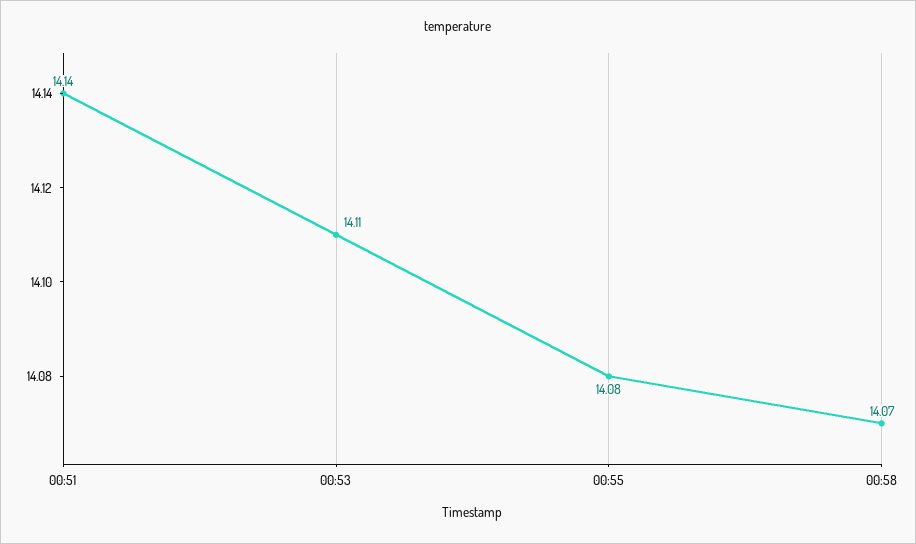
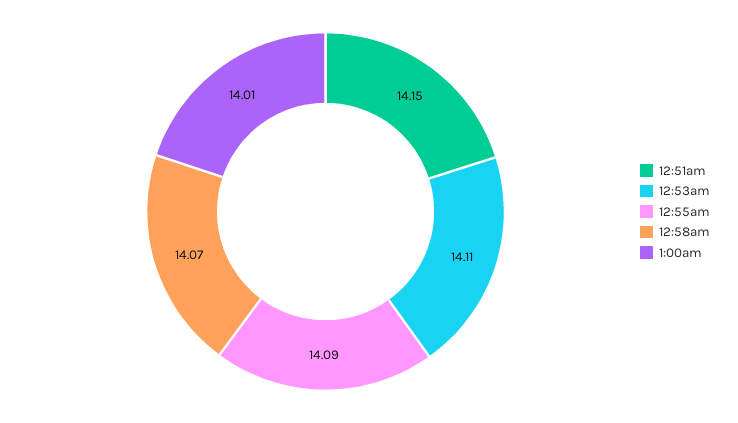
00:51: 14.14 -> 14.15
00:55: 14.08 -> 14.09
1:00am: none -> 14.01

